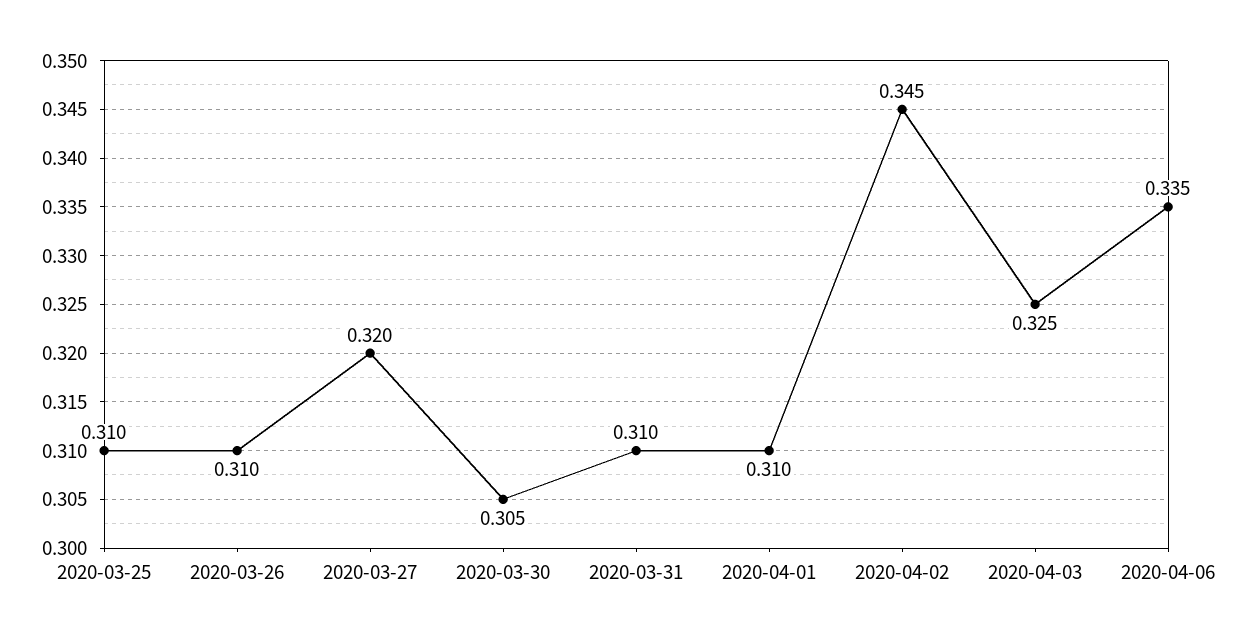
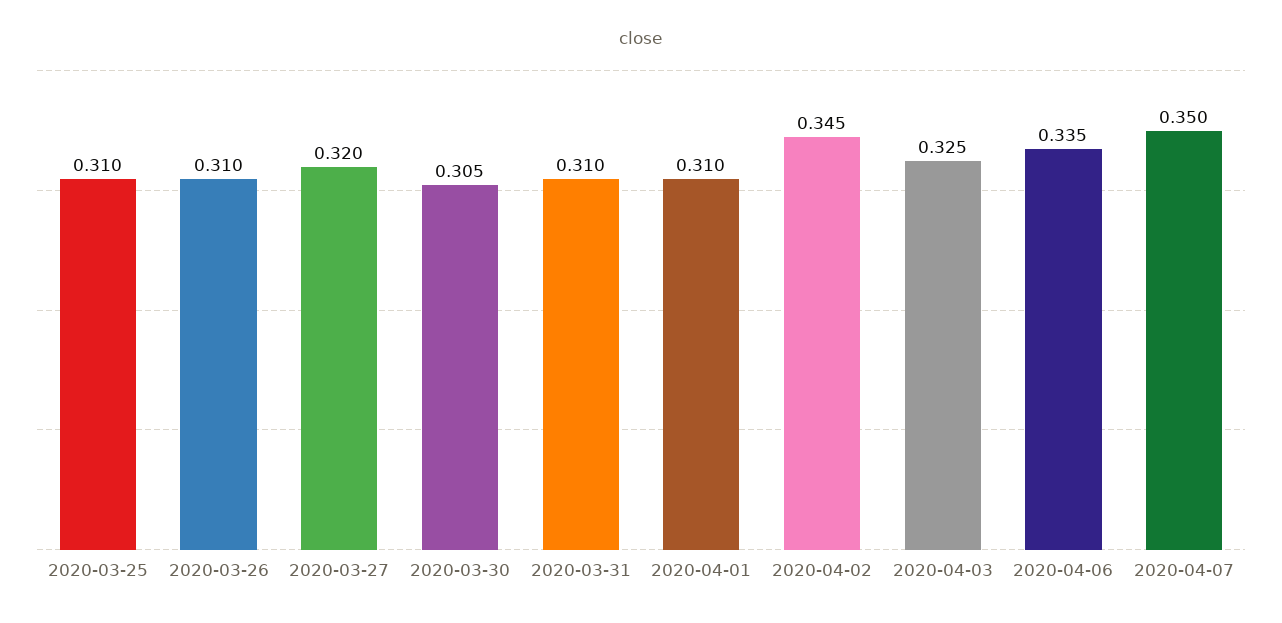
2020-04-07: none -> 0.35

